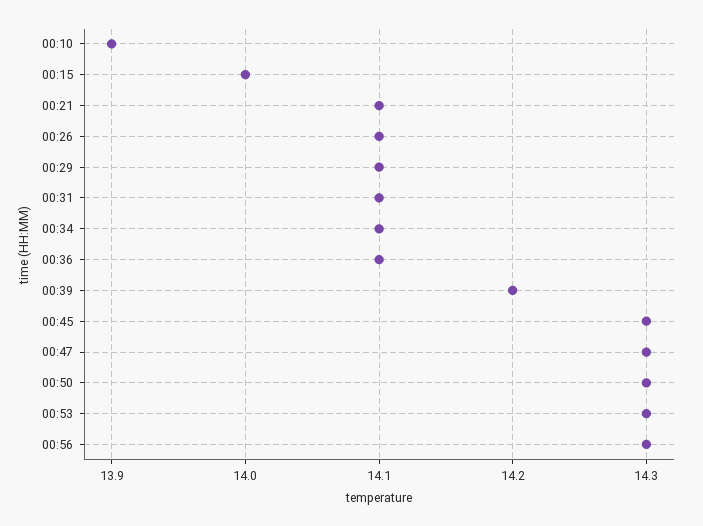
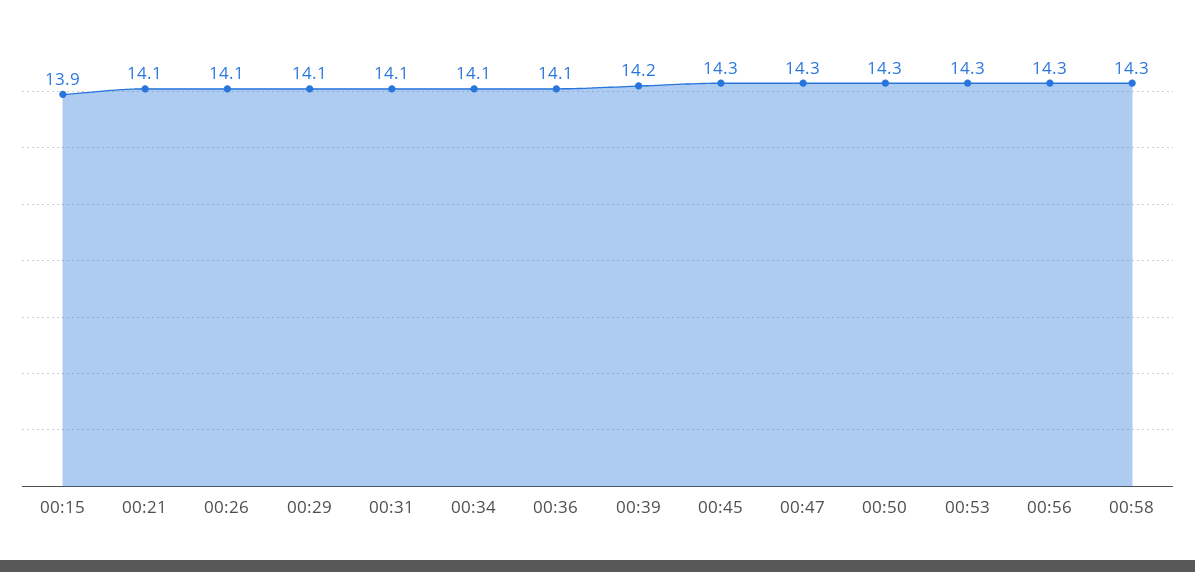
00:10: 13.9 -> none
00:15: 14 -> 13.9
00:58: none -> 14.3

